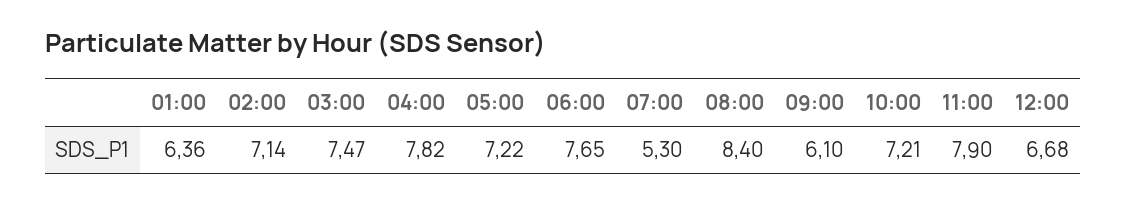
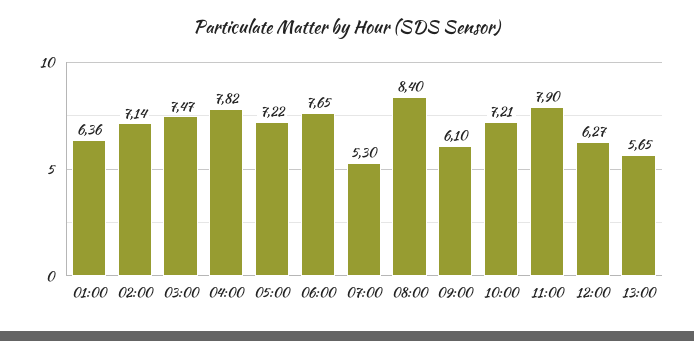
12:00: 6.68 -> 6.27
13:00: none -> 5.65

